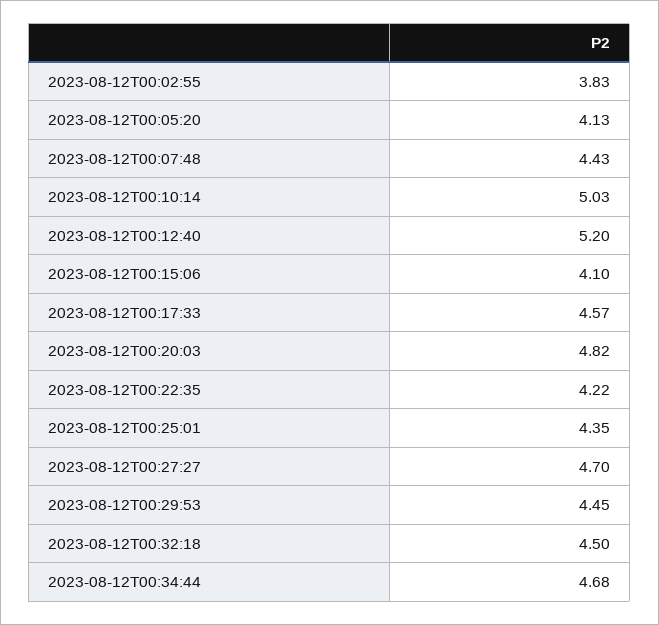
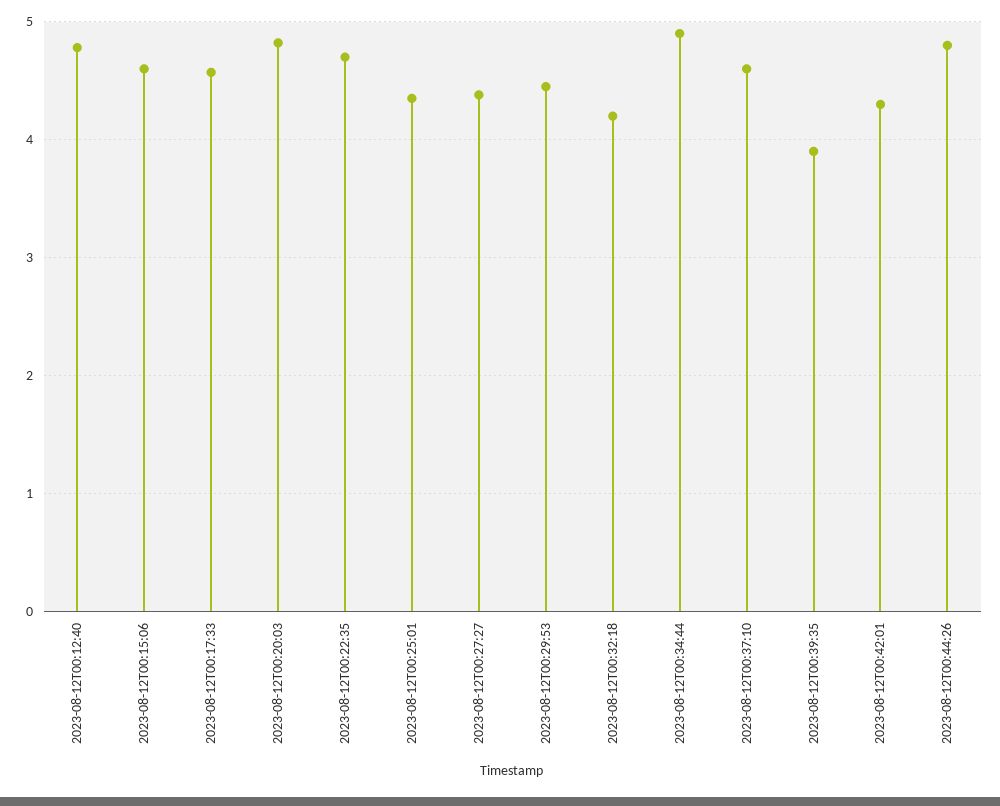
2023-08-12T00:02:55: 3.83 -> none
2023-08-12T00:05:20: 4.13 -> none
2023-08-12T00:07:48: 4.43 -> none
2023-08-12T00:10:14: 5.03 -> none
2023-08-12T00:12:40: 5.2 -> 4.8
2023-08-12T00:15:06: 4.1 -> 4.6
2023-08-12T00:22:35: 4.22 -> 4.7
2023-08-12T00:27:27: 4.7 -> 4.4
2023-08-12T00:32:18: 4.5 -> 4.2
2023-08-12T00:34:44: 4.68 -> 4.9
2023-08-12T00:37:10: none -> 4.6
2023-08-12T00:39:35: none -> 3.9
2023-08-12T00:42:01: none -> 4.3
2023-08-12T00:44:26: none -> 4.8

